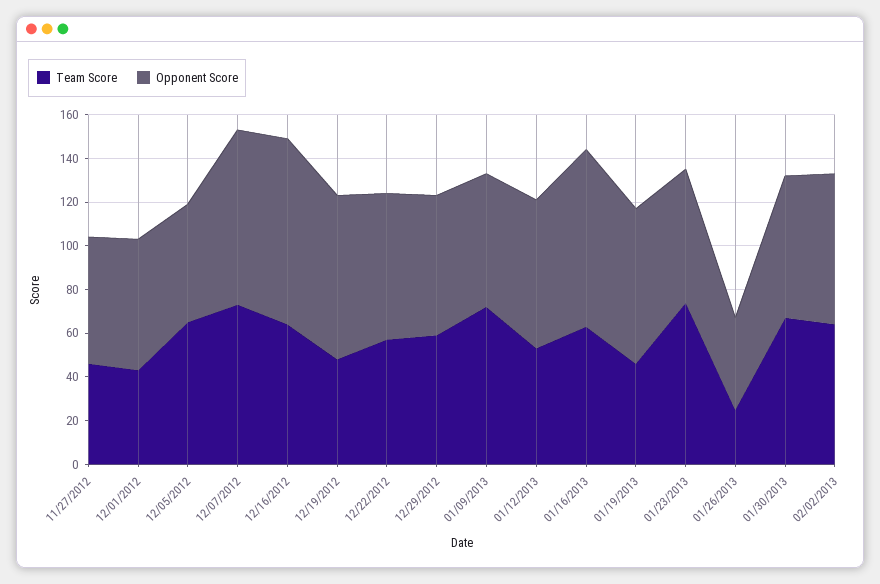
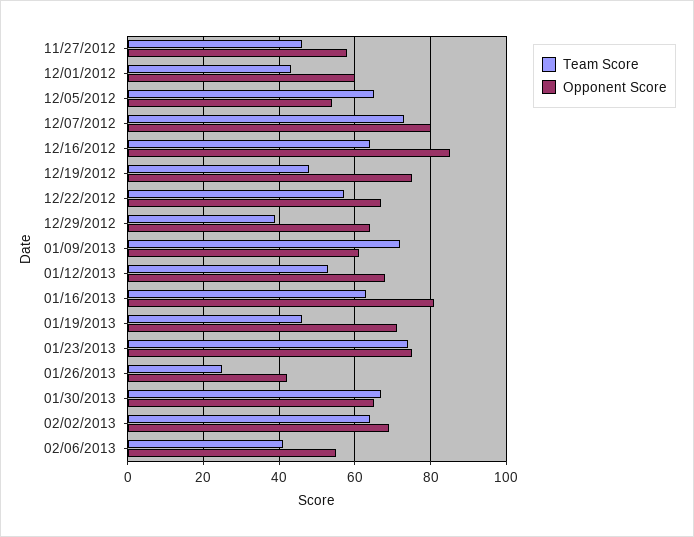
Team Score, 12/29/2012: 60 -> 40
Opponent Score, 01/23/2013: 60 -> 75
Team Score, 02/06/2013: none -> 40
Opponent Score, 02/06/2013: none -> 55

